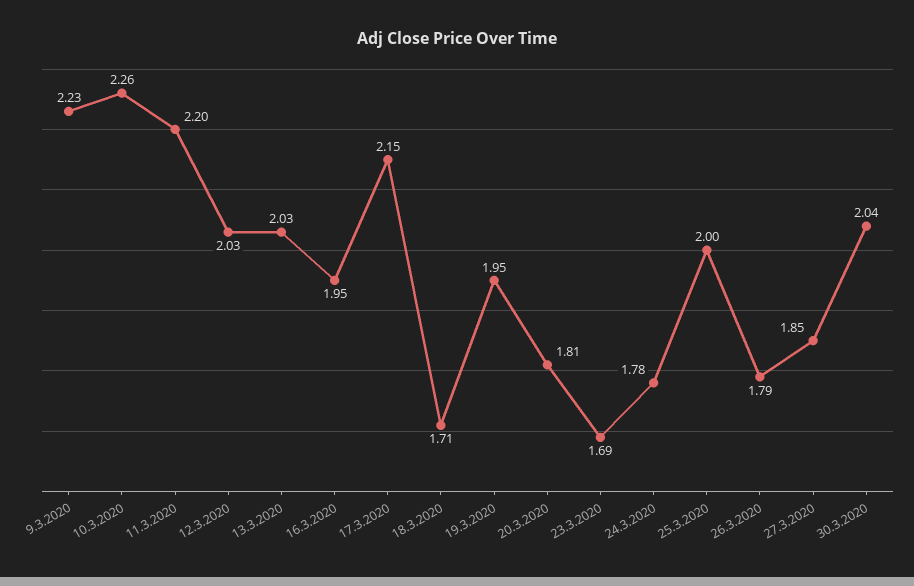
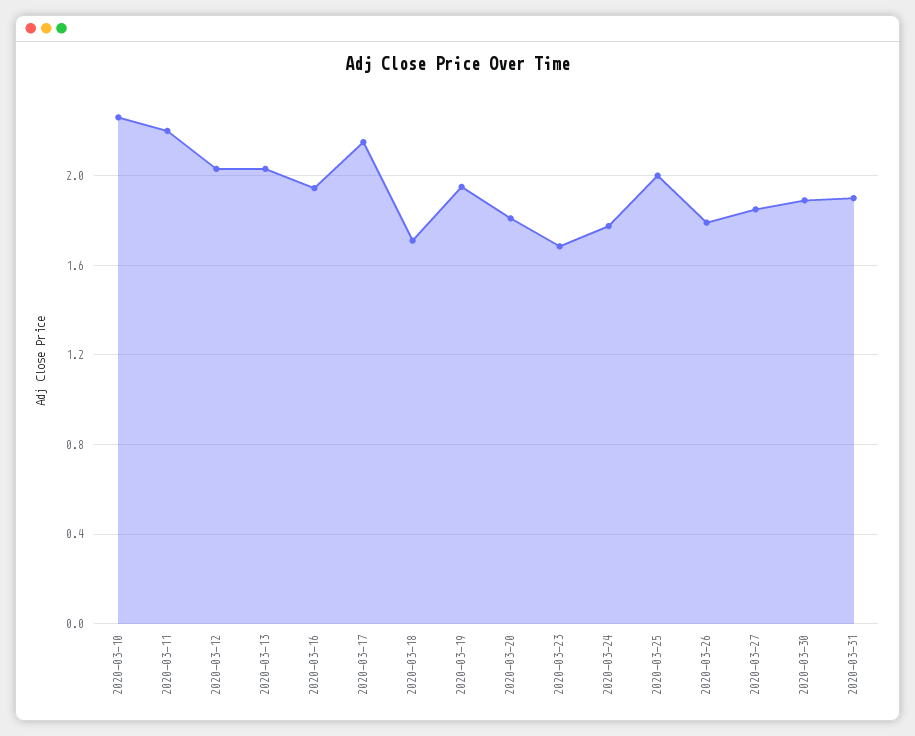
9.3.2020: 2.23 -> none
30.3.2020: 2.04 -> 1.9
2020-03-31: none -> 1.9

